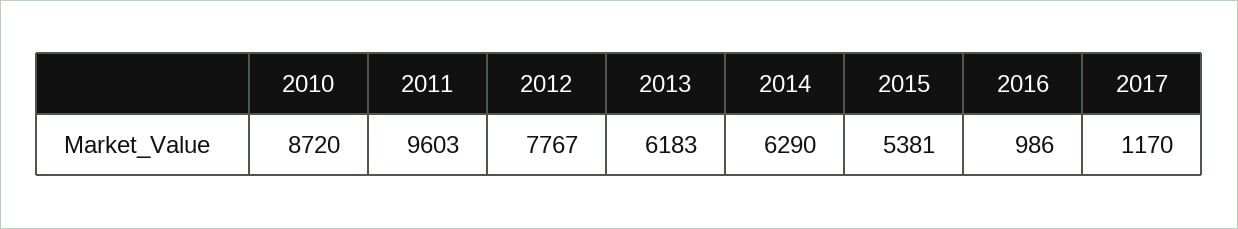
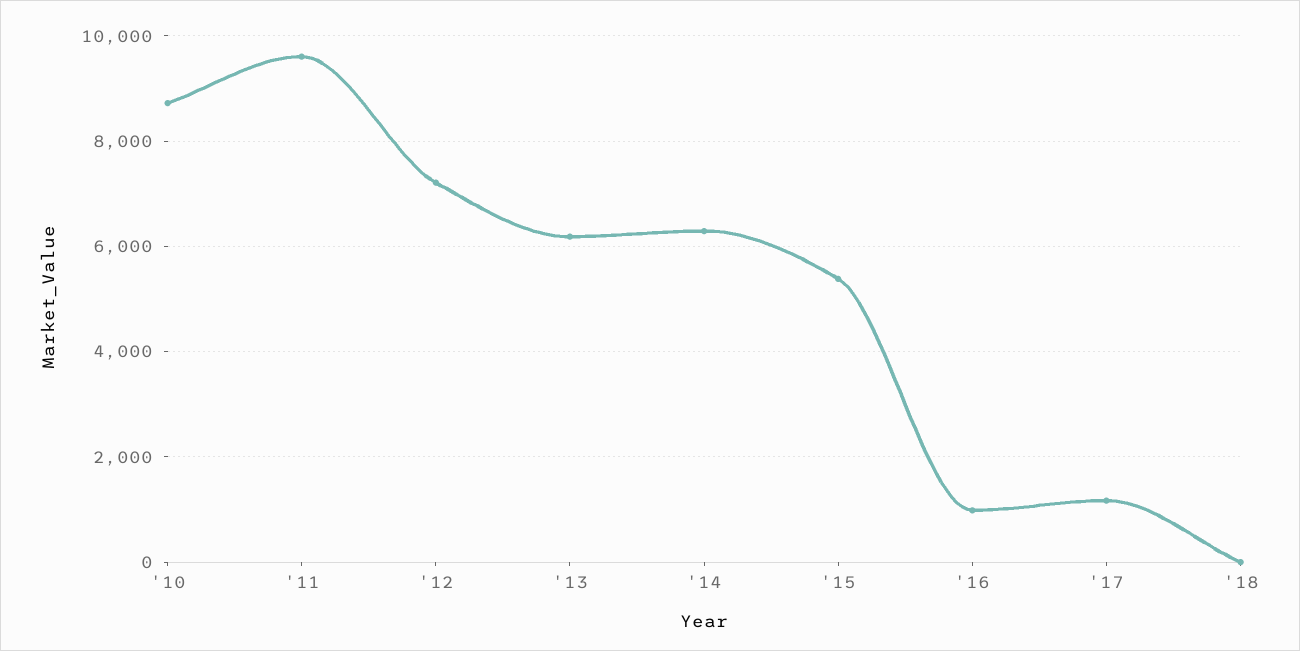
2012: 7767 -> 7200
'18: none -> 0

